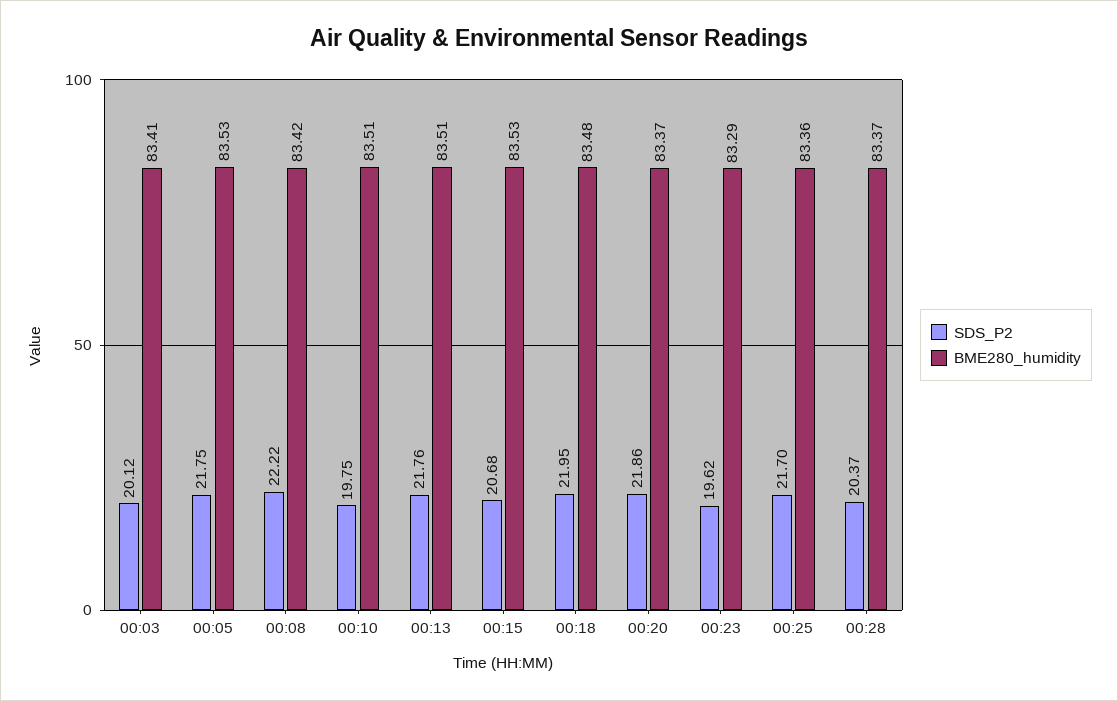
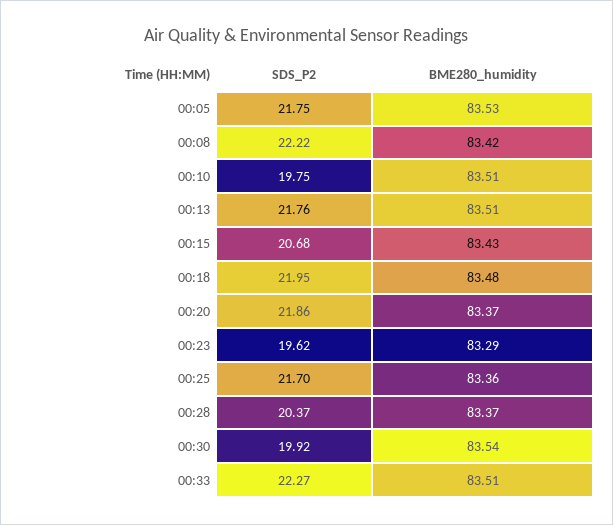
SDS_P2, 00:03: 20.12 -> none
BME280_humidity, 00:03: 83.41 -> none
BME280_humidity, 00:15: 83.53 -> 83.43
SDS_P2, 00:30: none -> 19.92
BME280_humidity, 00:30: none -> 83.54
SDS_P2, 00:33: none -> 22.27
BME280_humidity, 00:33: none -> 83.51

